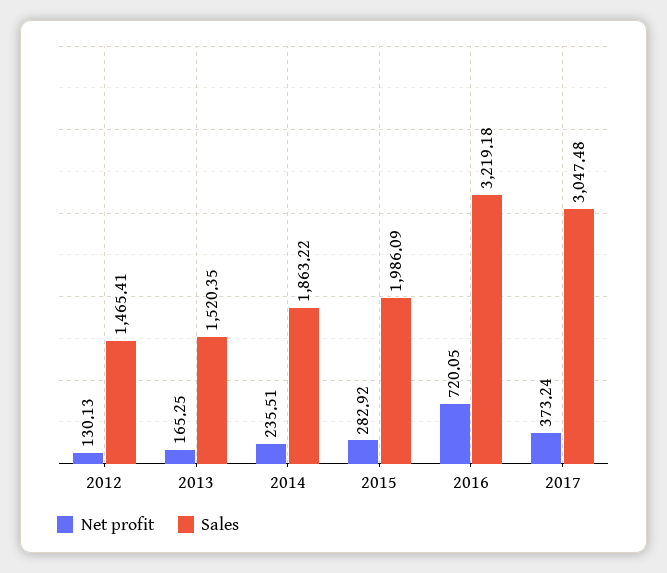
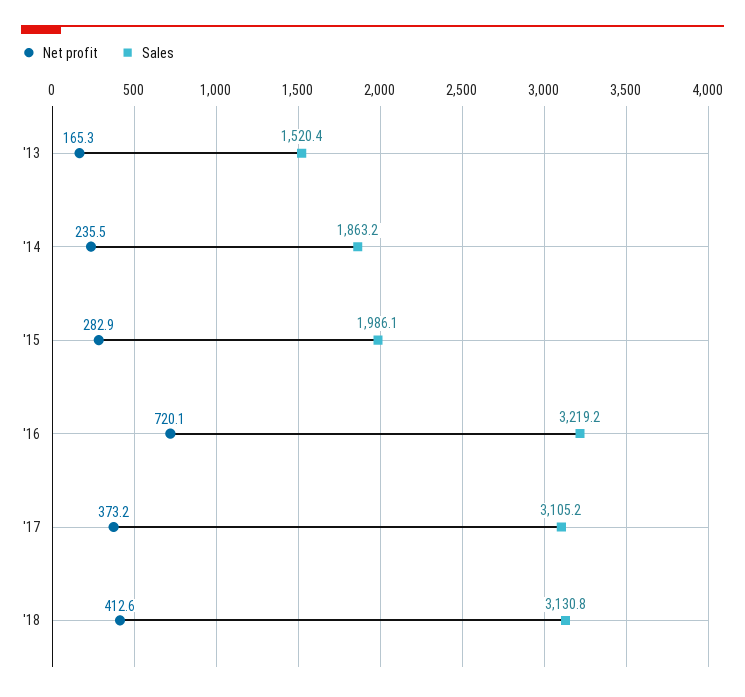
Net profit, 2012: 130.13 -> none
Sales, 2012: 1465.41 -> none
Sales, 2017: 3047.48 -> 3105.2
Net profit, '18: none -> 412.6
Sales, '18: none -> 3130.8

